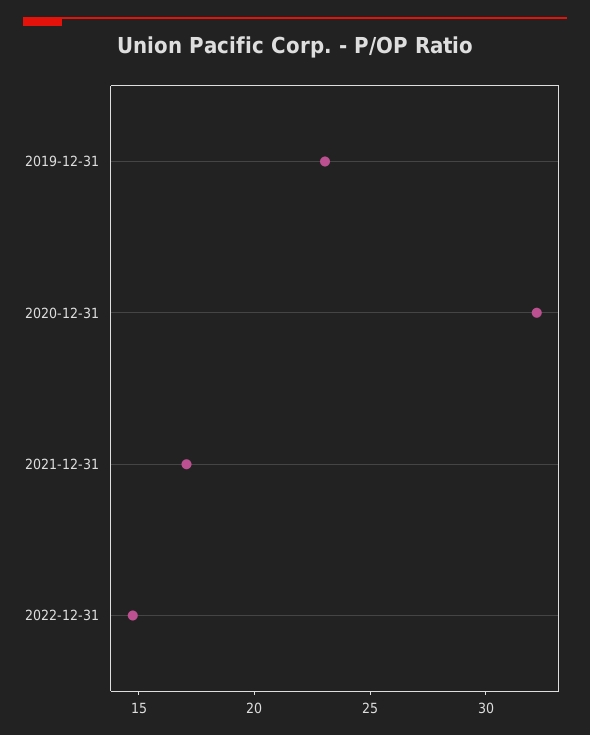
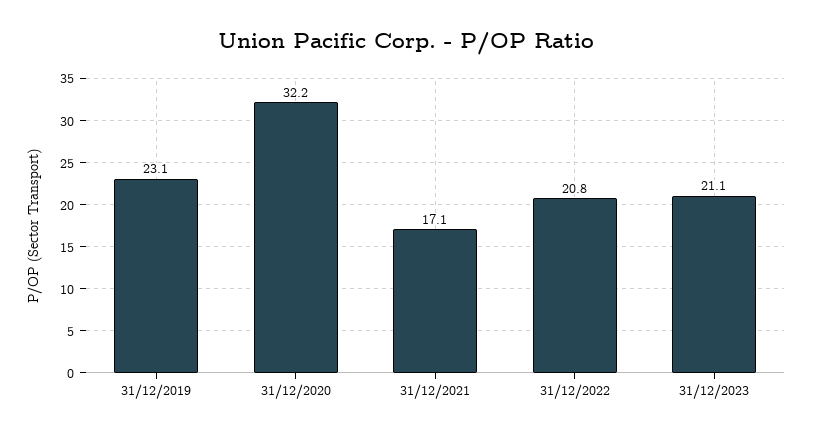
2022-12-31: 15 -> 20.8
31/12/2023: none -> 21.1

